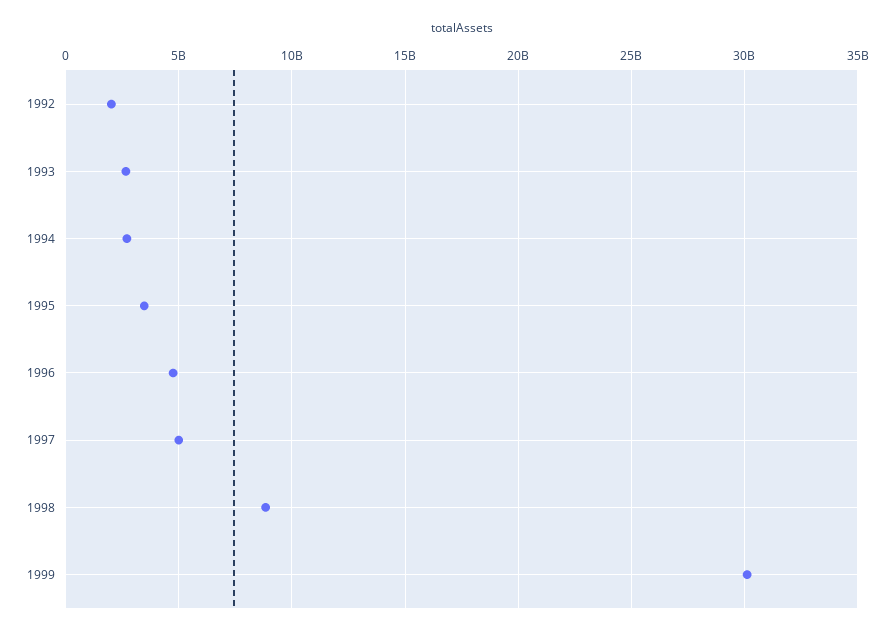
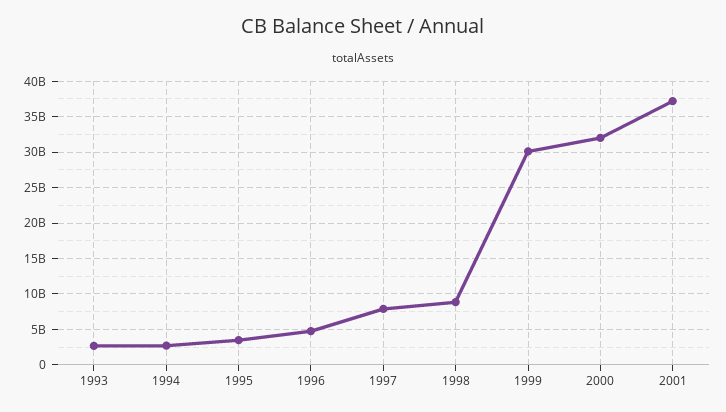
1992: 2000000000 -> none
1997: 5000000000 -> 8000000000
2000: none -> 32000000000
2001: none -> 37000000000

